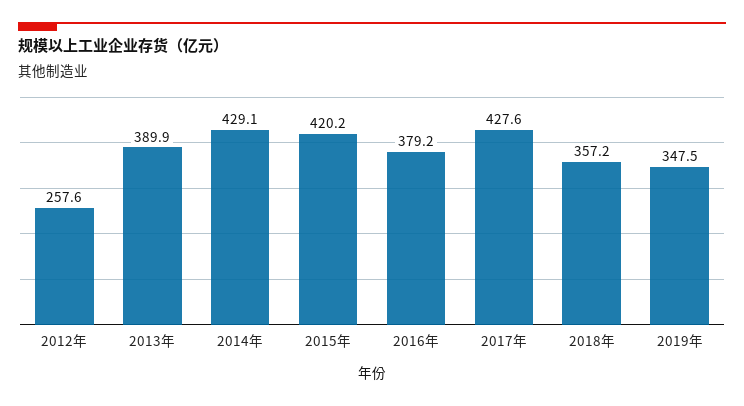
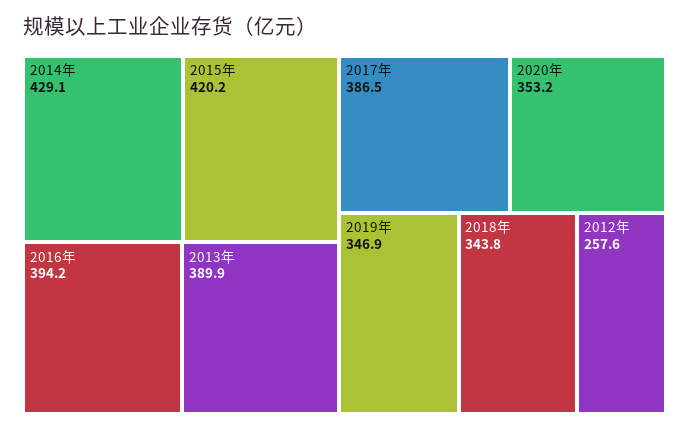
2016年: 379.2 -> 394.2
2017年: 427.6 -> 386.5
2018年: 357.2 -> 343.8
2019年: 347.5 -> 346.9
2020年: none -> 353.2

